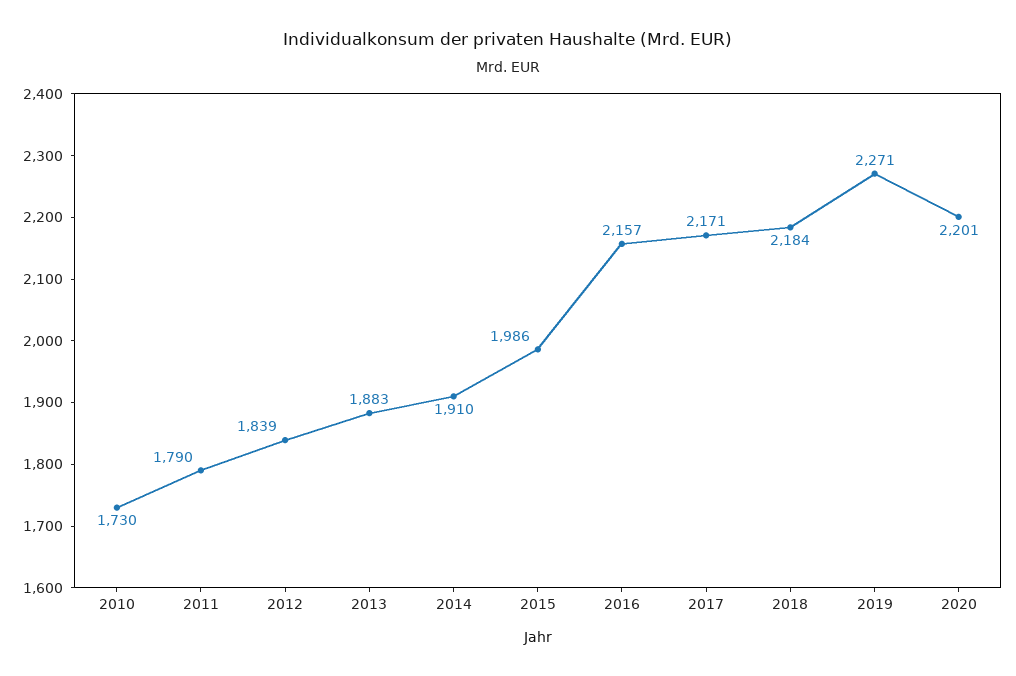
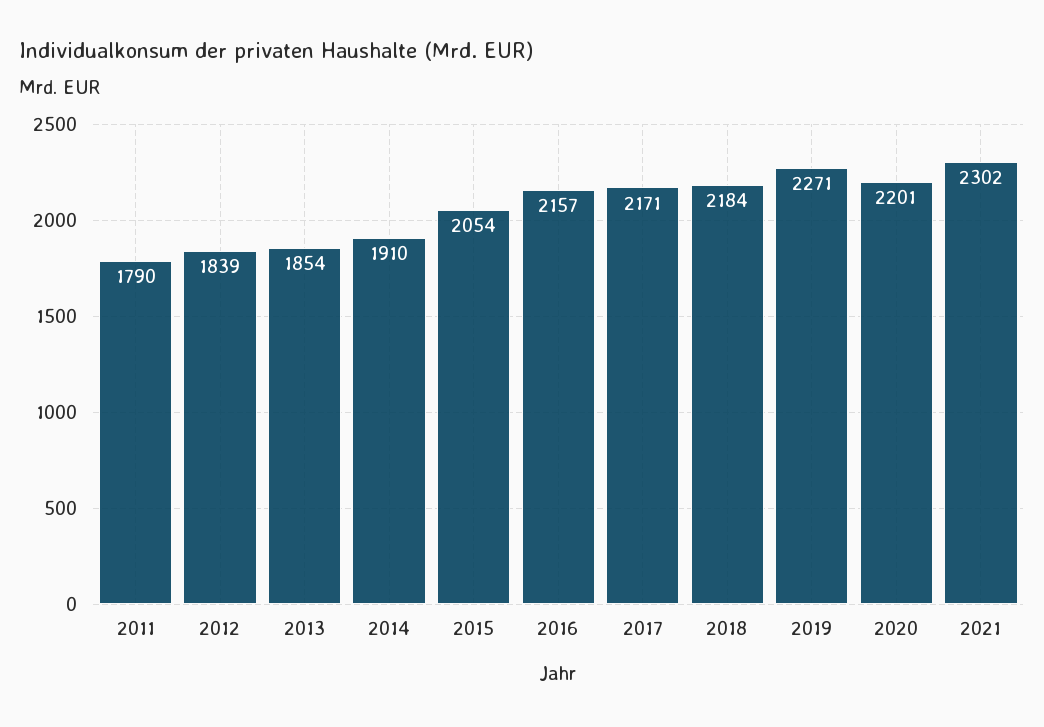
2010: 1730 -> none
2013: 1883 -> 1854
2015: 1986 -> 2054
2021: none -> 2302

